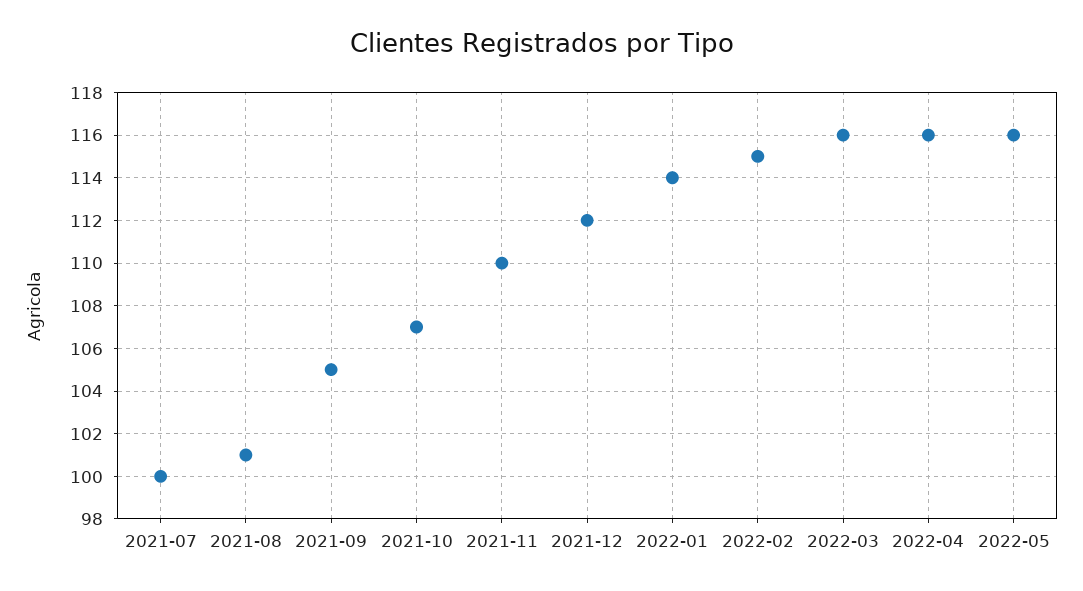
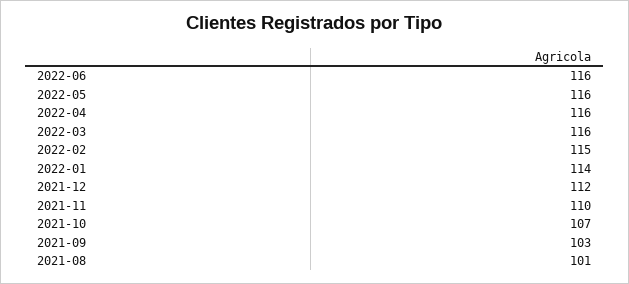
2021-07: 100 -> none
2021-09: 105 -> 103
2022-06: none -> 116

